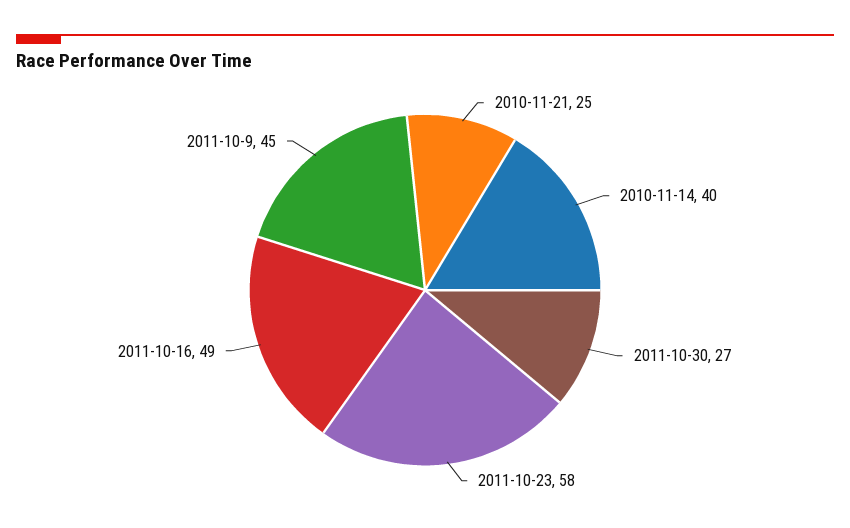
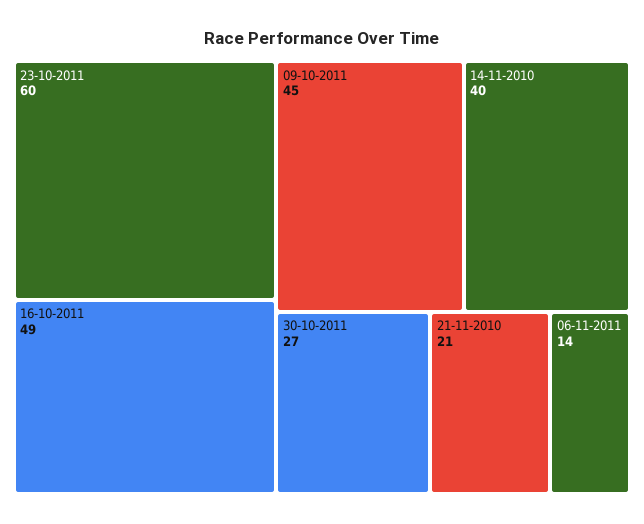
2010-11-21: 25 -> 21
2011-10-23: 58 -> 60
06-11-2011: none -> 14

